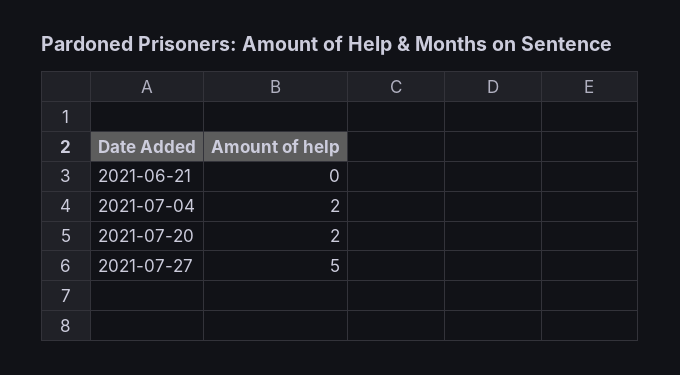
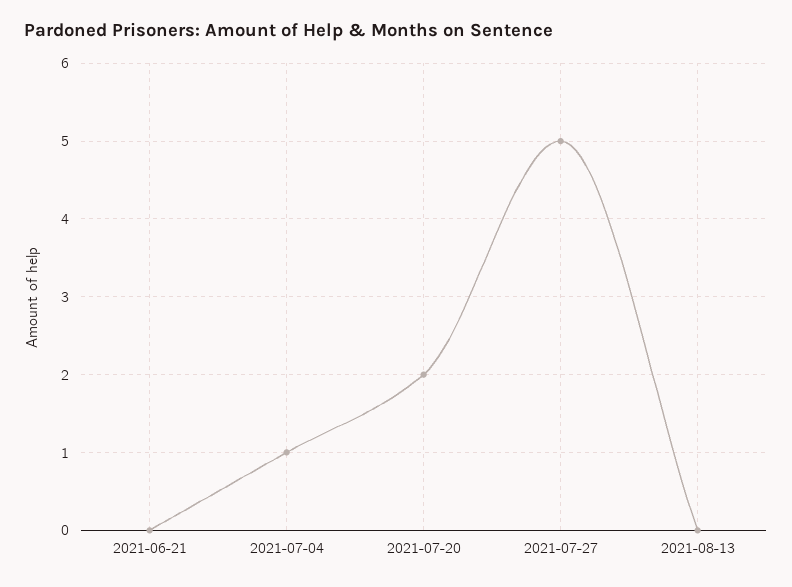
2021-07-04: 2 -> 1
2021-08-13: none -> 0

